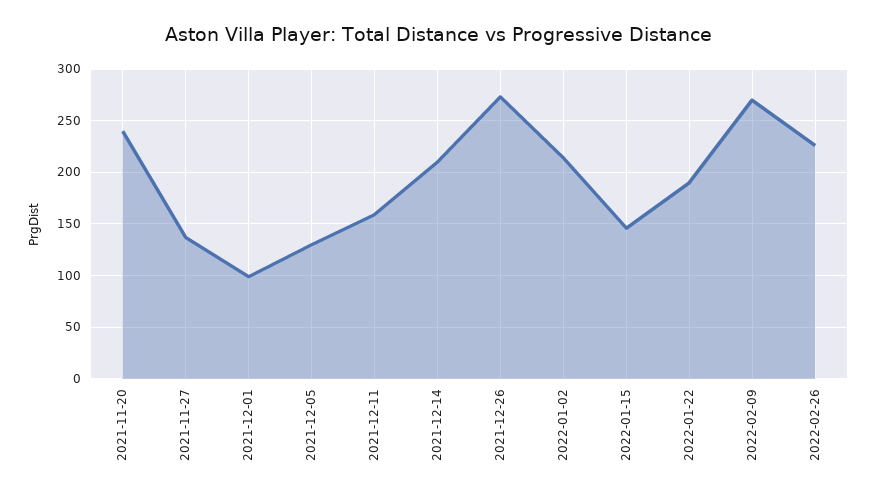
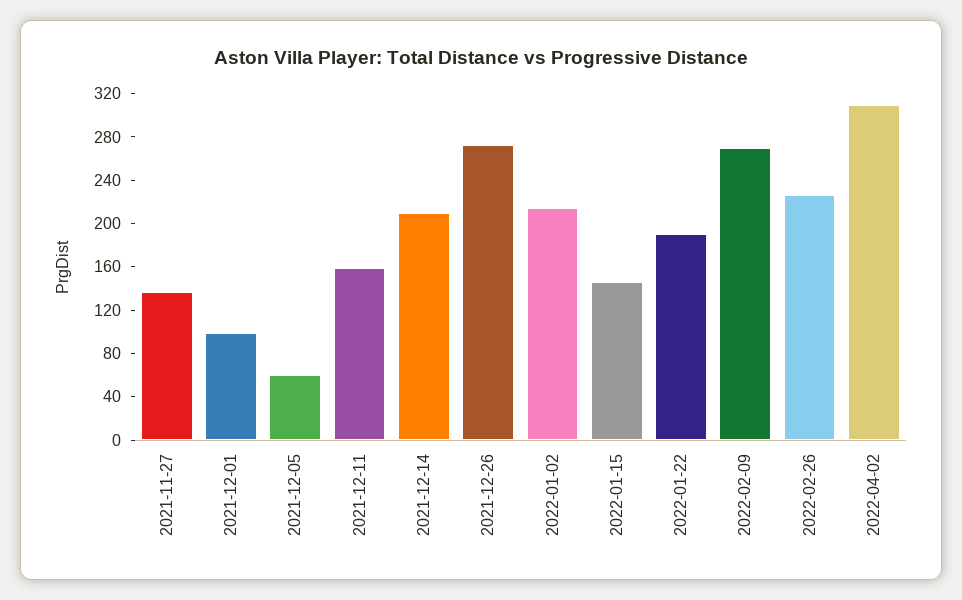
2021-11-20: 240 -> none
2021-12-05: 130 -> 60
2022-04-02: none -> 310

